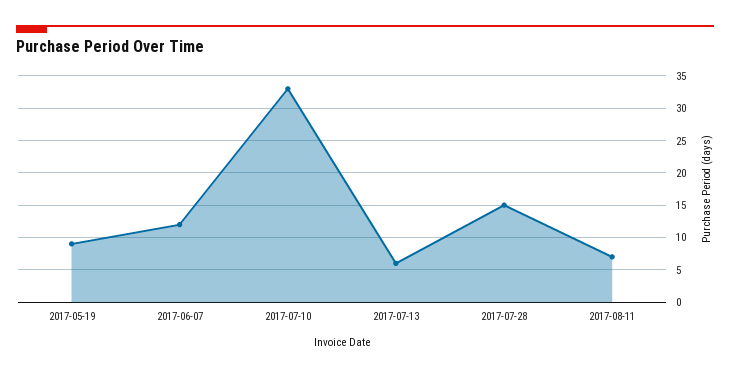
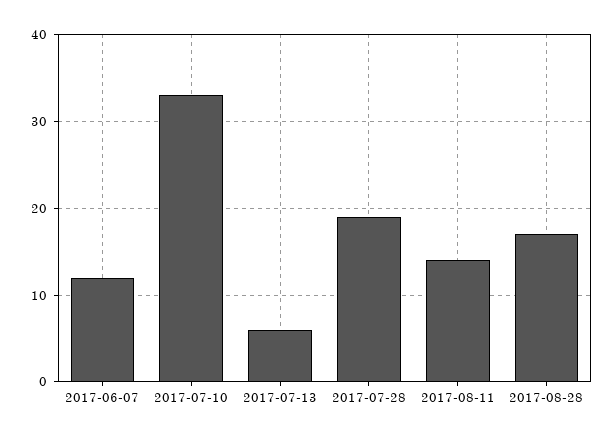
2017-05-19: 9 -> none
2017-07-28: 15 -> 19
2017-08-11: 7 -> 14
2017-08-28: none -> 17

